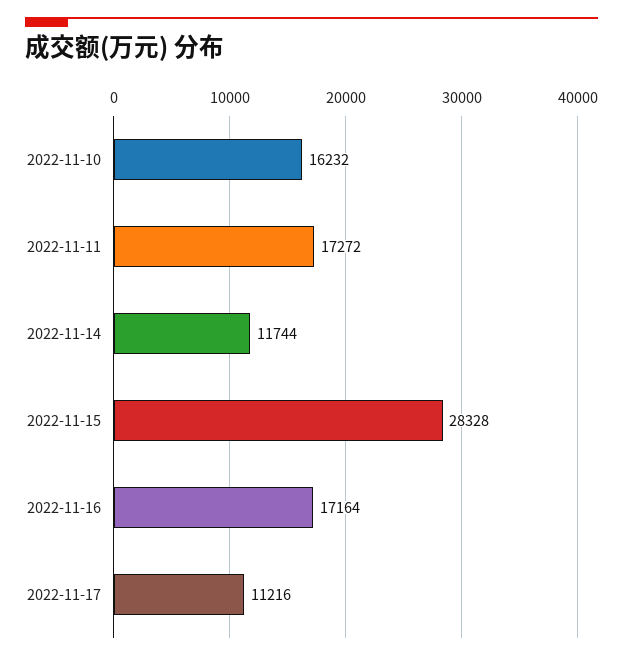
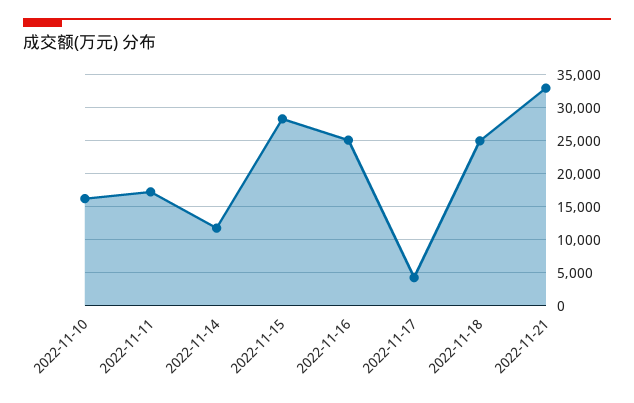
2022-11-16: 17164 -> 25000
2022-11-17: 11216 -> 4000
2022-11-18: none -> 25000
2022-11-21: none -> 33000

